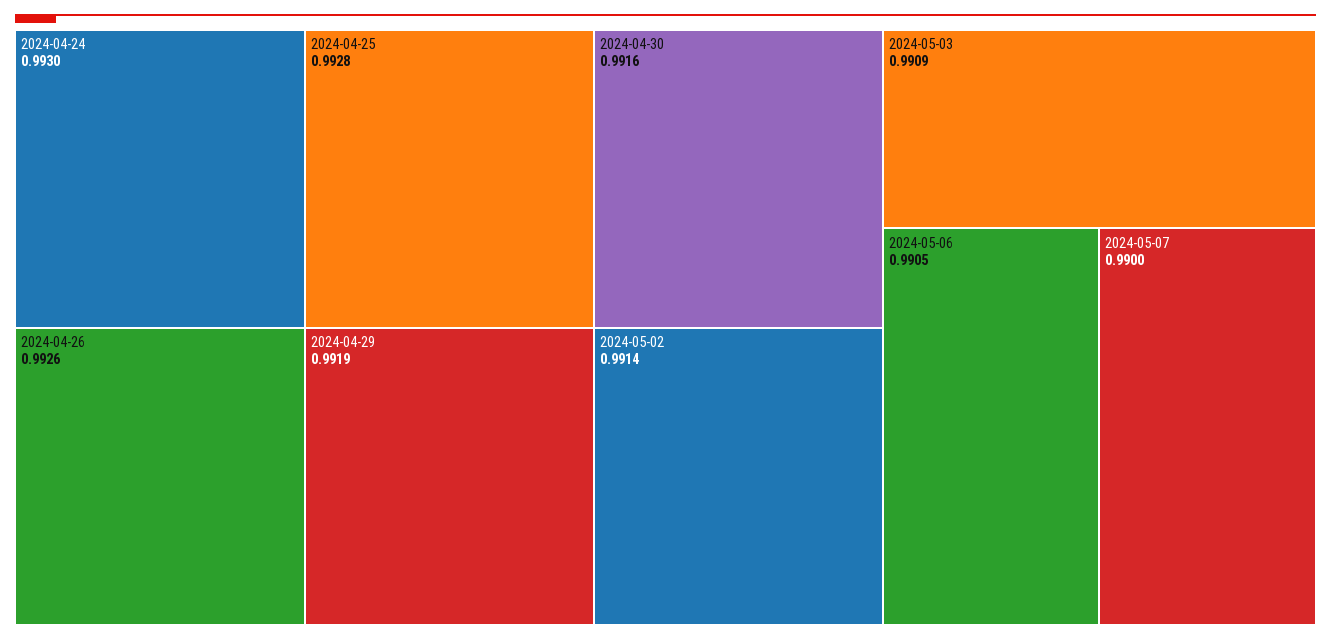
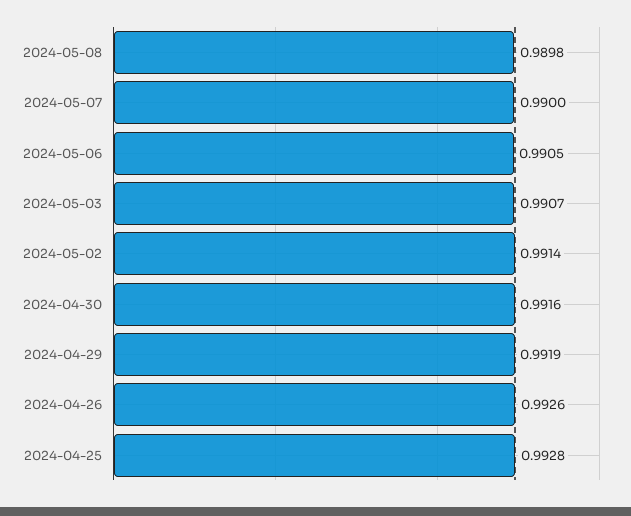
2024-04-24: 0.993 -> none
2024-05-03: 0.9909 -> 0.9907
2024-05-08: none -> 0.9898

